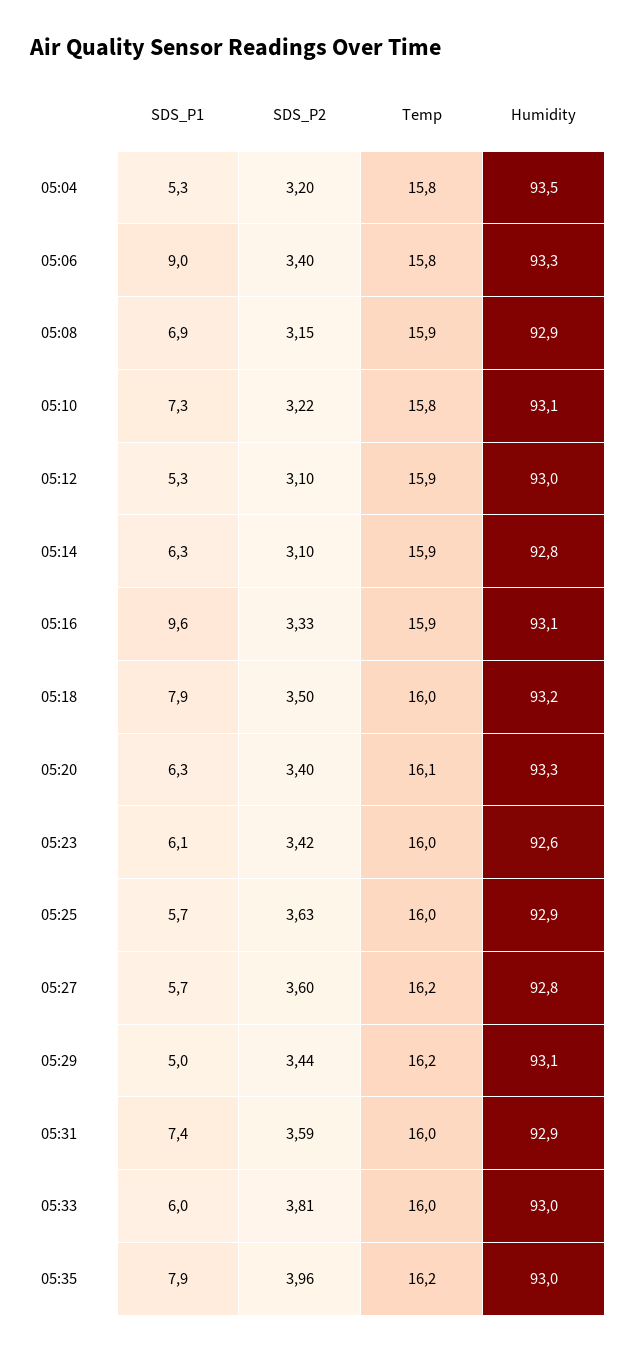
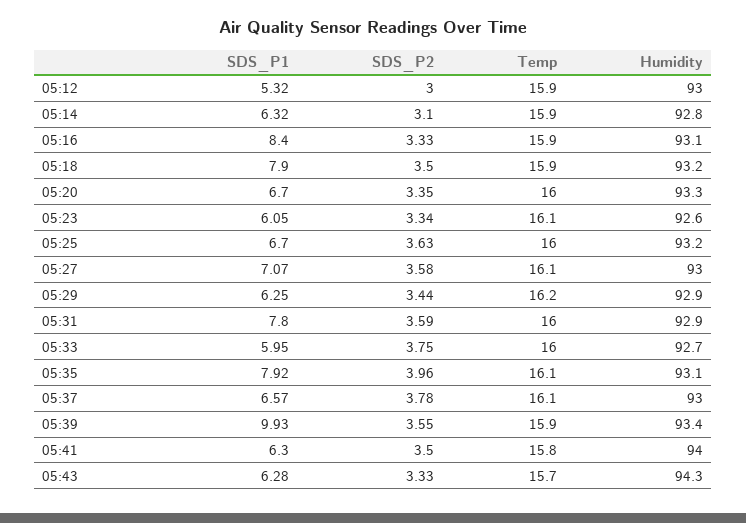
SDS_P1, 05:04: 5.3 -> none
SDS_P2, 05:04: 3.2 -> none
Temp, 05:04: 15.8 -> none
Humidity, 05:04: 93.5 -> none
SDS_P1, 05:06: 9 -> none
SDS_P2, 05:06: 3.4 -> none
Temp, 05:06: 15.8 -> none
Humidity, 05:06: 93.3 -> none
SDS_P1, 05:08: 6.9 -> none
SDS_P2, 05:08: 3.15 -> none
Temp, 05:08: 15.9 -> none
Humidity, 05:08: 92.9 -> none
SDS_P1, 05:10: 7.3 -> none
SDS_P2, 05:10: 3.22 -> none
Temp, 05:10: 15.8 -> none
Humidity, 05:10: 93.1 -> none
SDS_P2, 05:12: 3.1 -> 3
SDS_P1, 05:16: 9.6 -> 8.4
Temp, 05:18: 16 -> 15.9
SDS_P1, 05:20: 6.3 -> 6.7
SDS_P2, 05:20: 3.4 -> 3.35
Temp, 05:20: 16.1 -> 16
SDS_P2, 05:23: 3.42 -> 3.34
Temp, 05:23: 16 -> 16.1
SDS_P1, 05:25: 5.7 -> 6.7
Humidity, 05:25: 92.9 -> 93.2
SDS_P1, 05:27: 5.7 -> 7.07
SDS_P2, 05:27: 3.6 -> 3.58
Temp, 05:27: 16.2 -> 16.1
Humidity, 05:27: 92.8 -> 93
SDS_P1, 05:29: 5 -> 6.25
Humidity, 05:29: 93.1 -> 92.9
SDS_P1, 05:31: 7.4 -> 7.8
SDS_P2, 05:33: 3.81 -> 3.75
Humidity, 05:33: 93 -> 92.7
Temp, 05:35: 16.2 -> 16.1
Humidity, 05:35: 93 -> 93.1
SDS_P1, 05:37: none -> 6.57
SDS_P2, 05:37: none -> 3.78
Temp, 05:37: none -> 16.1
Humidity, 05:37: none -> 93
SDS_P1, 05:39: none -> 9.93
SDS_P2, 05:39: none -> 3.55
Temp, 05:39: none -> 15.9
Humidity, 05:39: none -> 93.4
SDS_P1, 05:41: none -> 6.3
SDS_P2, 05:41: none -> 3.5
Temp, 05:41: none -> 15.8
Humidity, 05:41: none -> 94
SDS_P1, 05:43: none -> 6.28
SDS_P2, 05:43: none -> 3.33
Temp, 05:43: none -> 15.7
Humidity, 05:43: none -> 94.3

